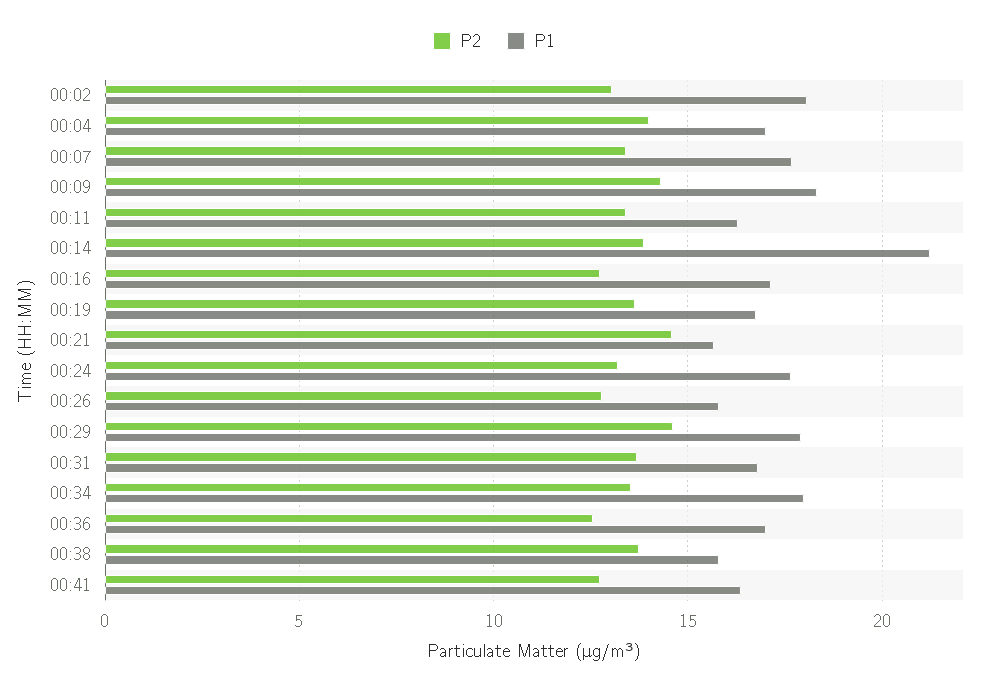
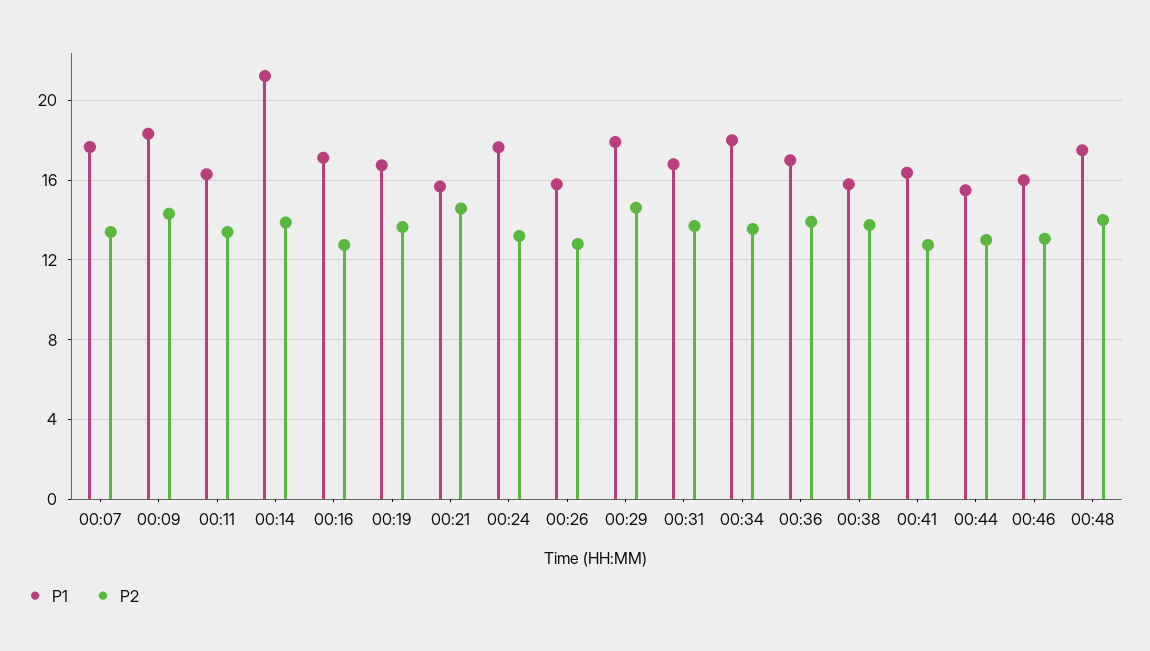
P2, 00:02: 13 -> none
P1, 00:02: 18 -> none
P2, 00:04: 14 -> none
P1, 00:04: 17 -> none
P2, 00:36: 12.5 -> 14
P1, 00:44: none -> 15.5
P2, 00:44: none -> 13
P1, 00:46: none -> 16
P2, 00:46: none -> 13
P1, 00:48: none -> 17.5
P2, 00:48: none -> 14

